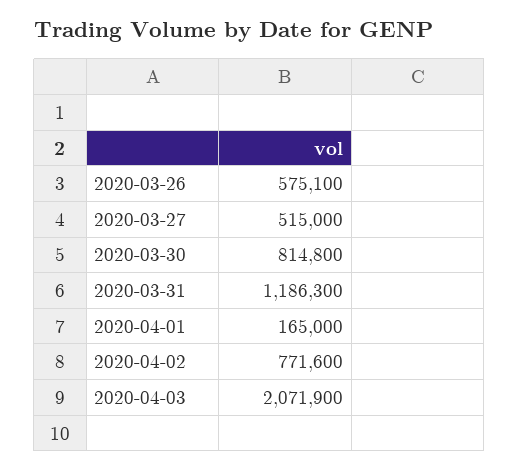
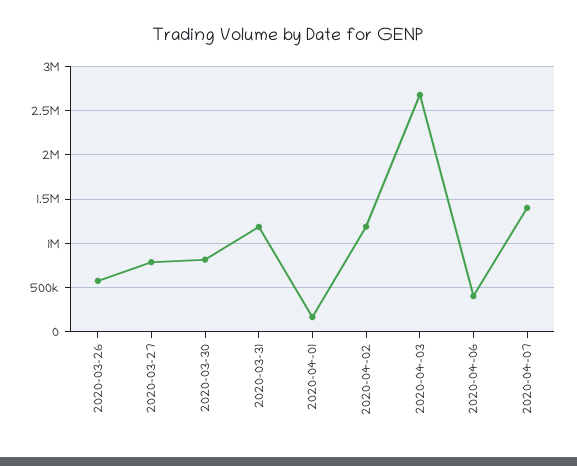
2020-03-27: 515000 -> 800000
2020-04-02: 771600 -> 1200000
2020-04-03: 2071900 -> 2700000
2020-04-06: none -> 400000
2020-04-07: none -> 1400000

